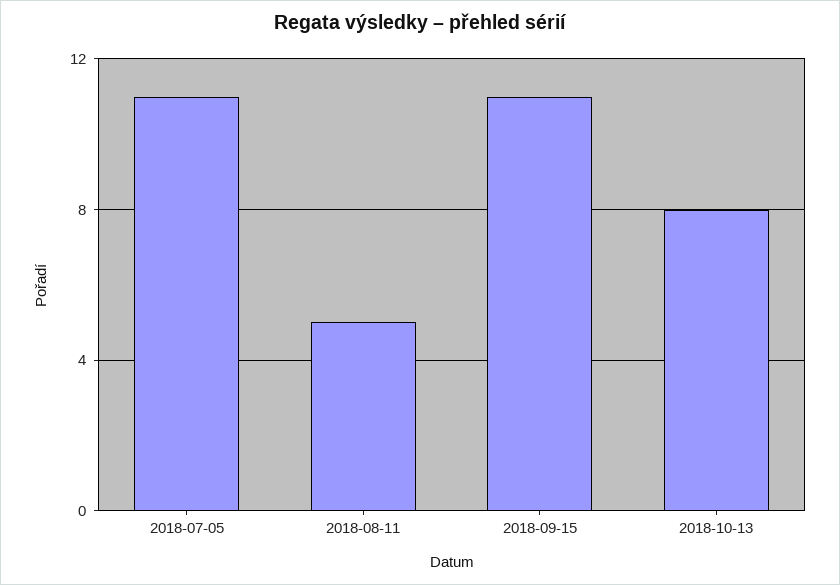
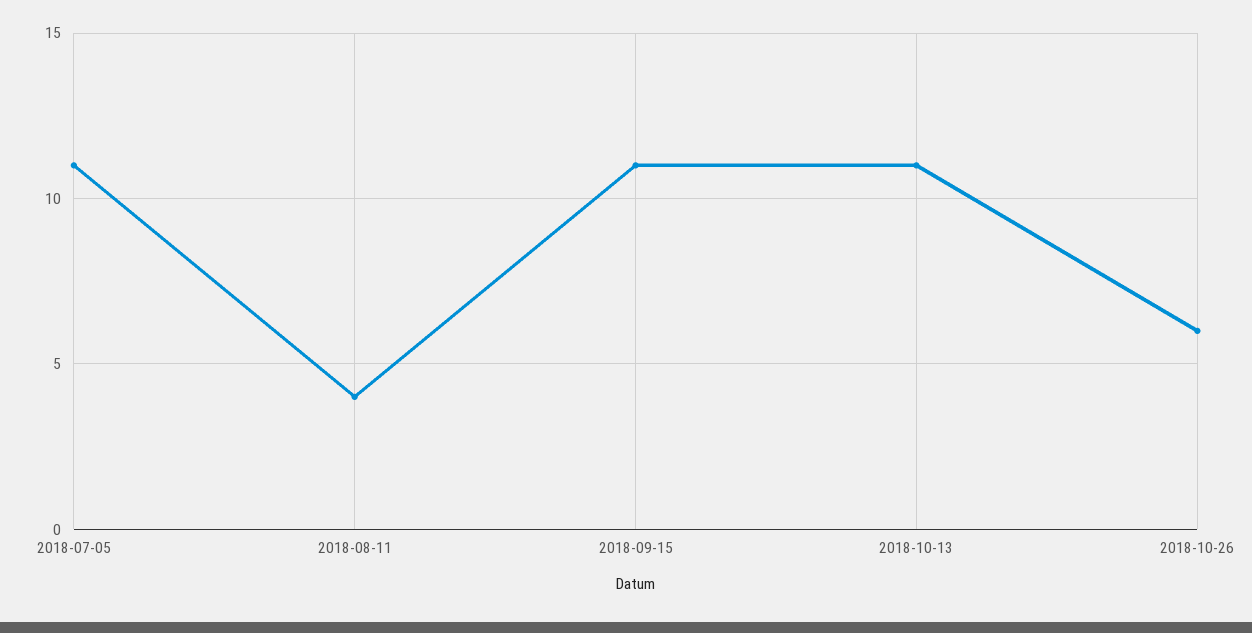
2018-08-11: 5 -> 4
2018-10-13: 8 -> 11
2018-10-26: none -> 6

